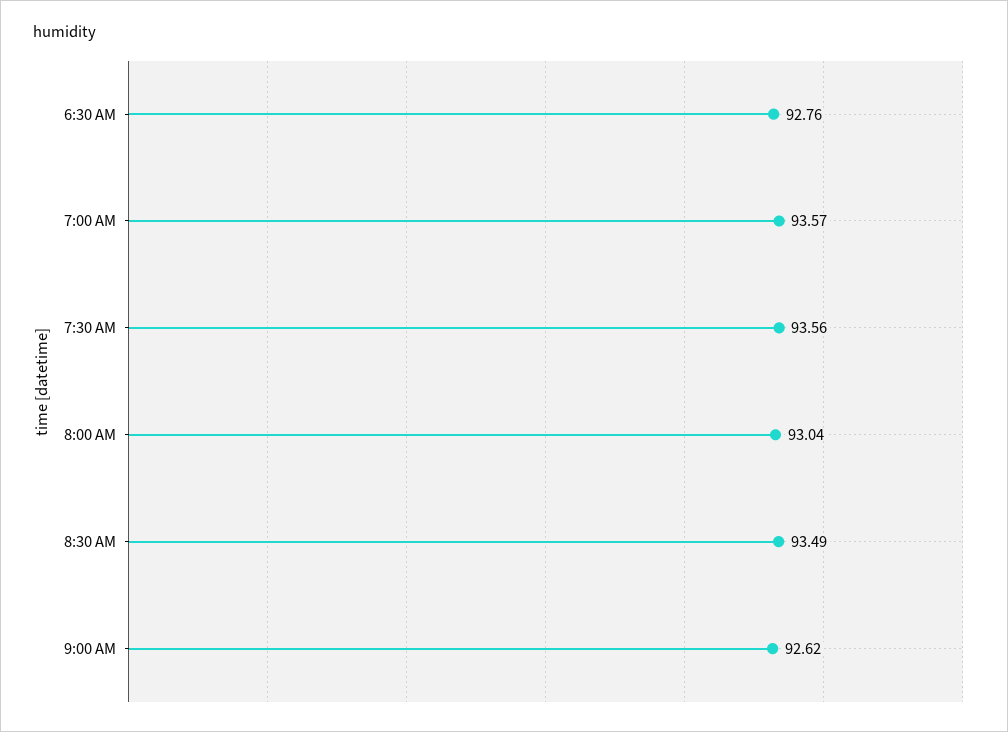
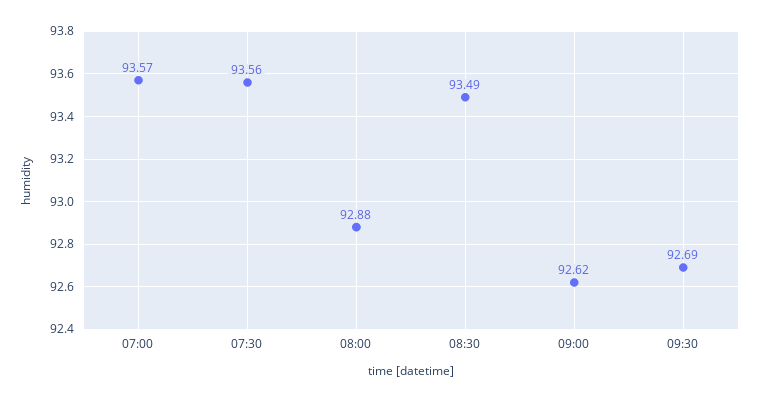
6:30 AM: 92.76 -> none
8:00 AM: 93.04 -> 92.88
09:30: none -> 92.69

